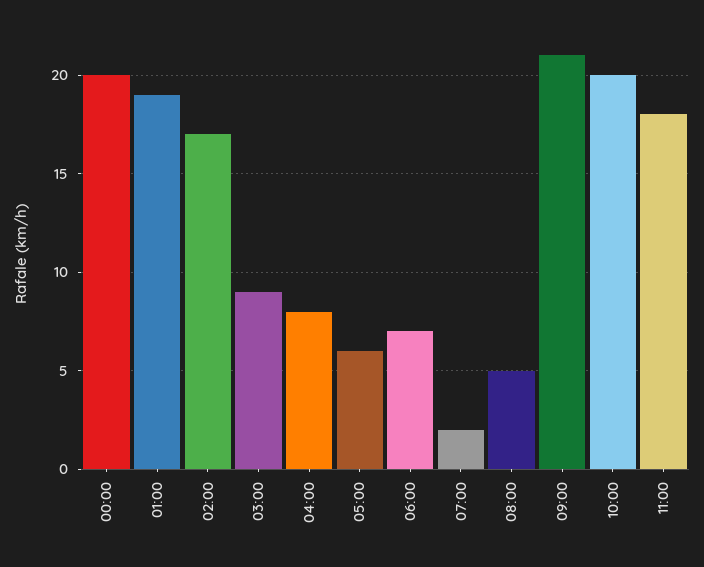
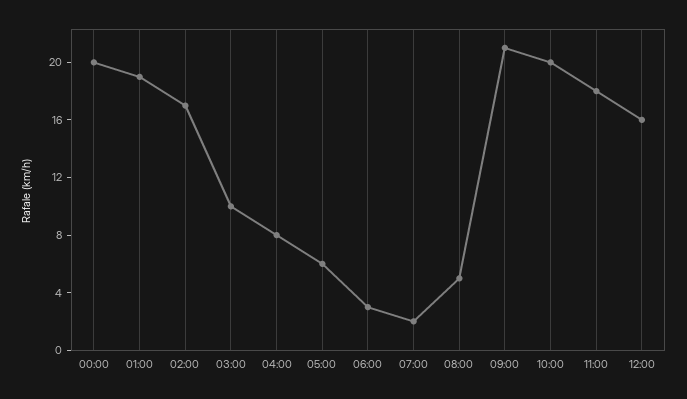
03:00: 9 -> 10
06:00: 7 -> 3
12:00: none -> 16

